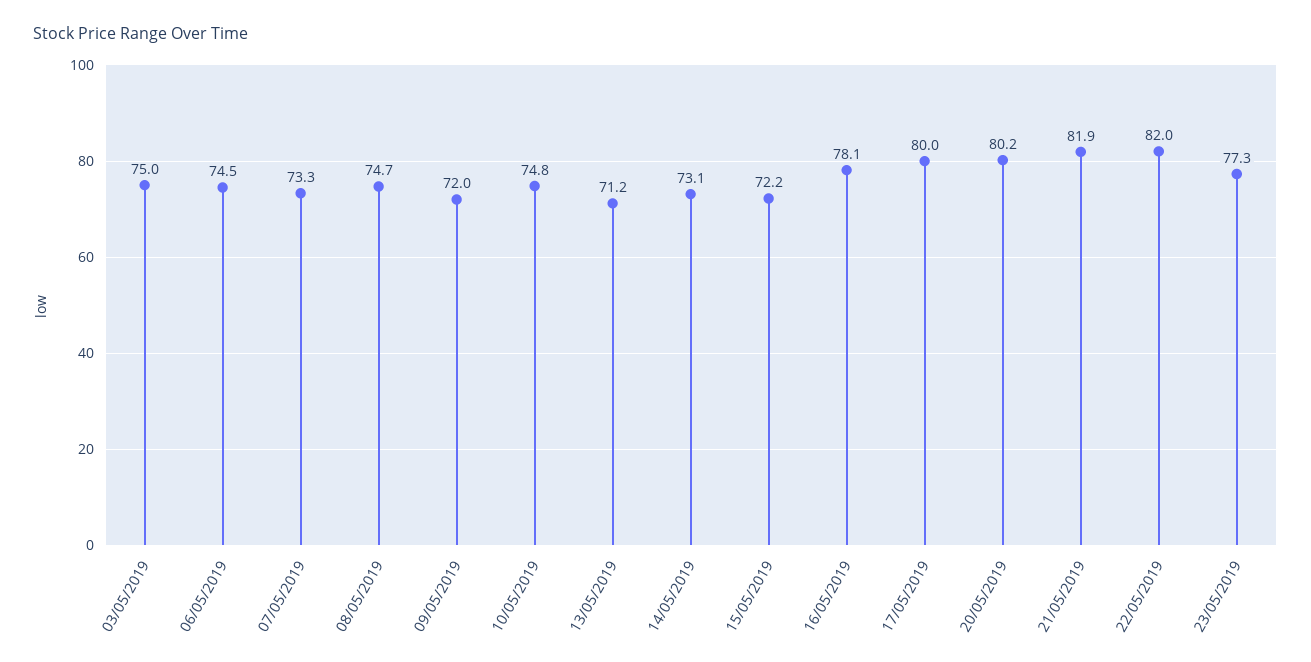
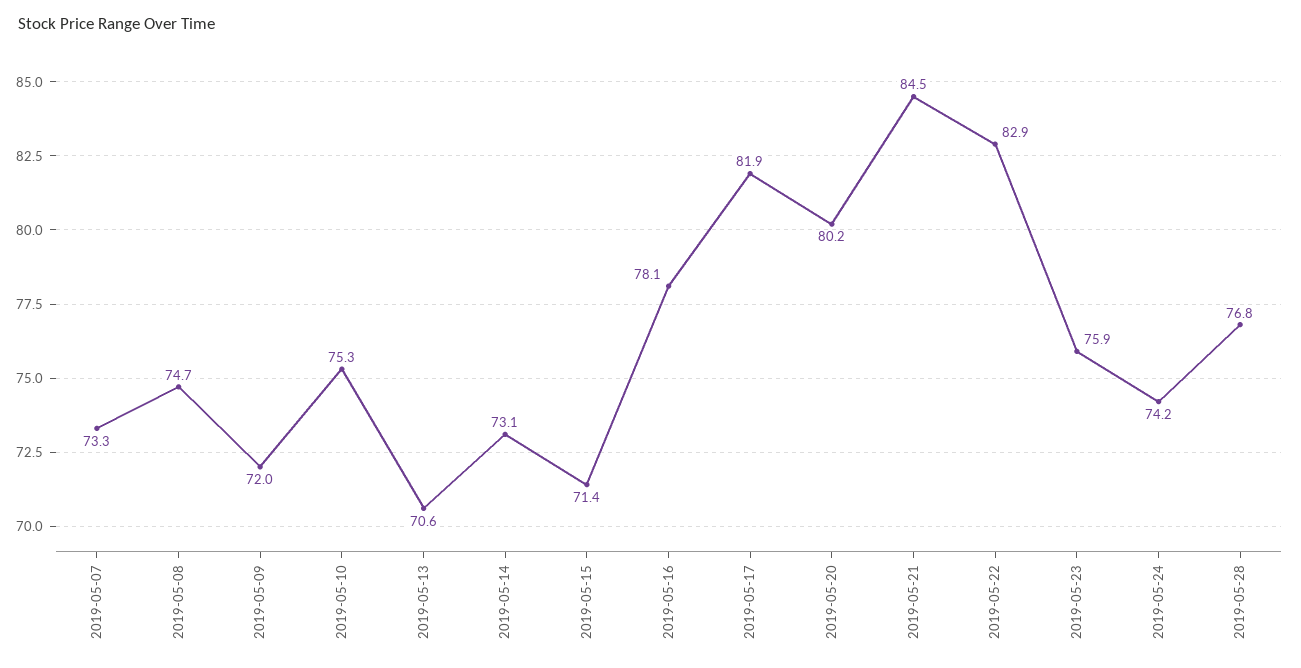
03/05/2019: 75 -> none
06/05/2019: 74.5 -> none
10/05/2019: 74.8 -> 75.3
13/05/2019: 71.2 -> 70.6
15/05/2019: 72.2 -> 71.4
17/05/2019: 80 -> 81.9
21/05/2019: 81.9 -> 84.5
22/05/2019: 82 -> 82.9
23/05/2019: 77.3 -> 75.9
2019-05-24: none -> 74.2
2019-05-28: none -> 76.8

